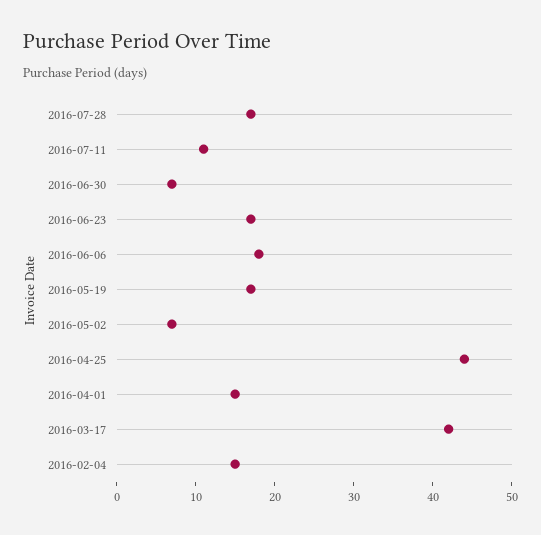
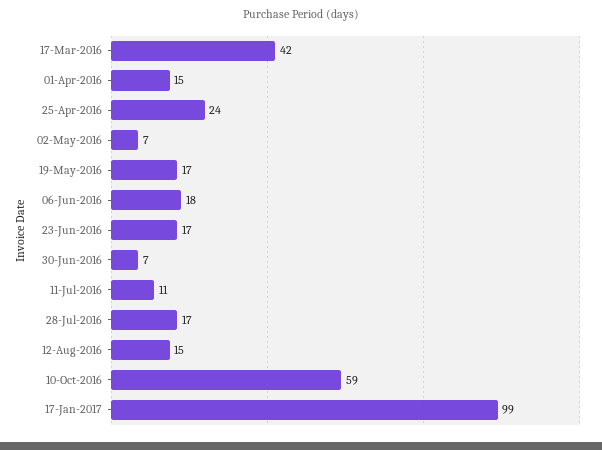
2016-04-25: 45 -> 24
2016-02-04: 15 -> none
12-Aug-2016: none -> 15
10-Oct-2016: none -> 59
17-Jan-2017: none -> 99

